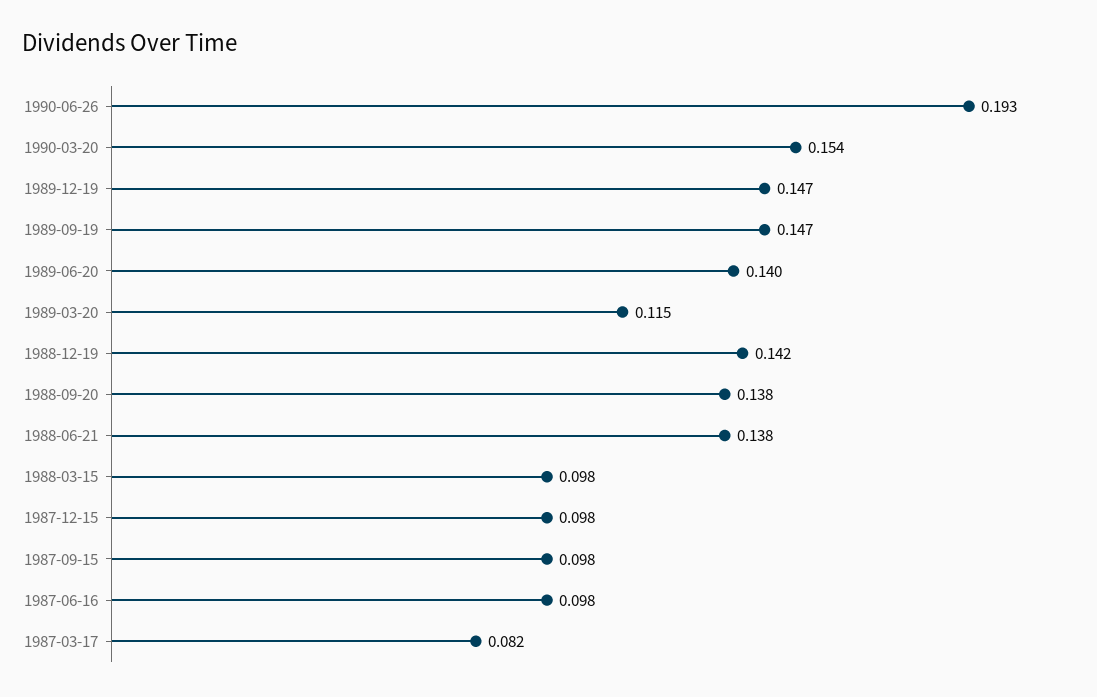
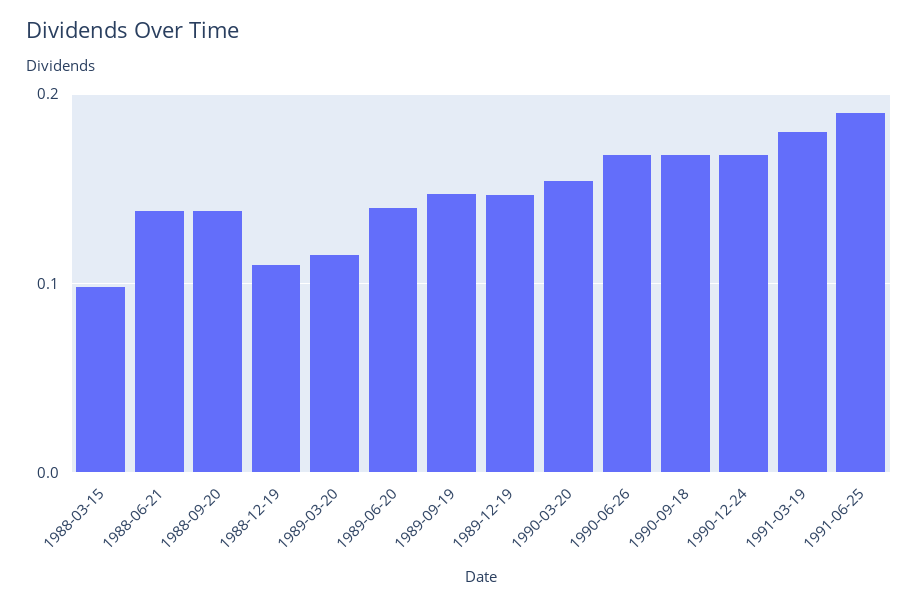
1990-06-26: 0.193 -> 0.17
1988-12-19: 0.142 -> 0.11
1987-12-15: 0.098 -> none
1987-09-15: 0.098 -> none
1987-06-16: 0.098 -> none
1987-03-17: 0.082 -> none
1990-09-18: none -> 0.17
1990-12-24: none -> 0.17
1991-03-19: none -> 0.18
1991-06-25: none -> 0.19

